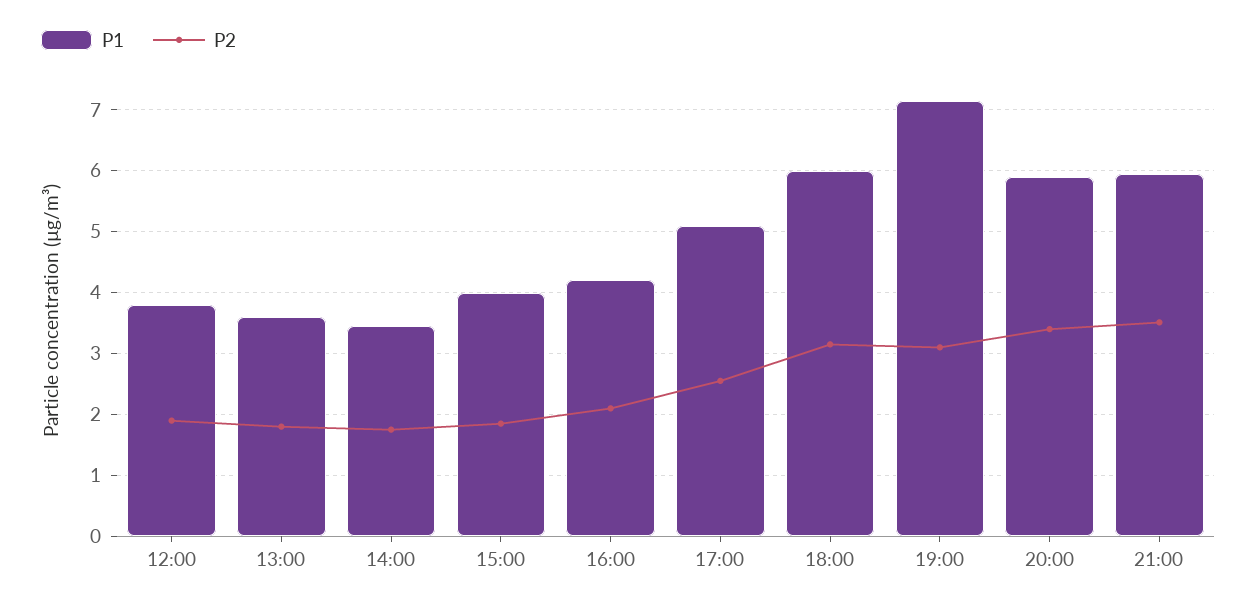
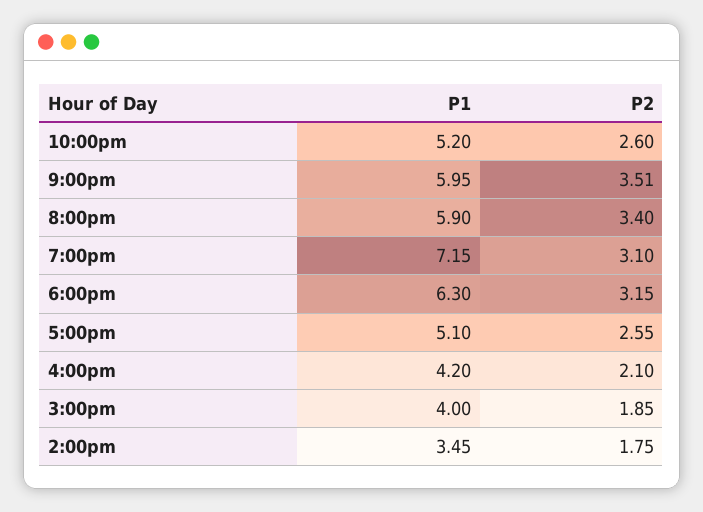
P1, 12:00: 3.8 -> none
P2, 12:00: 1.9 -> none
P1, 13:00: 3.6 -> none
P2, 13:00: 1.8 -> none
P1, 18:00: 6 -> 6.3
P1, 10:00pm: none -> 5.2
P2, 10:00pm: none -> 2.6

